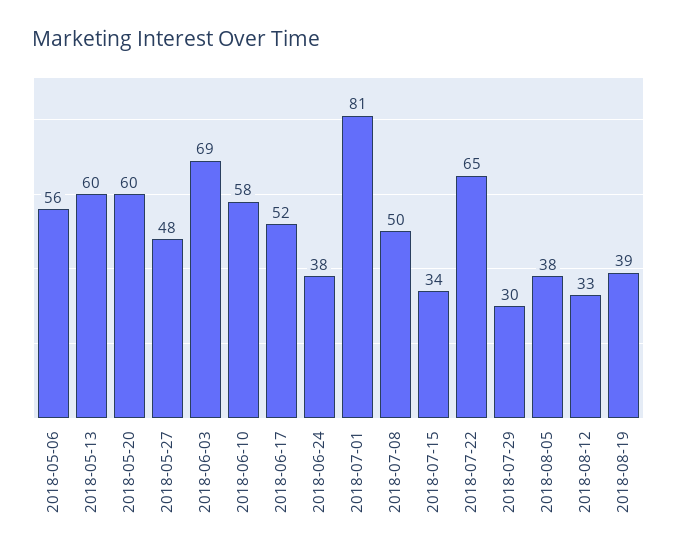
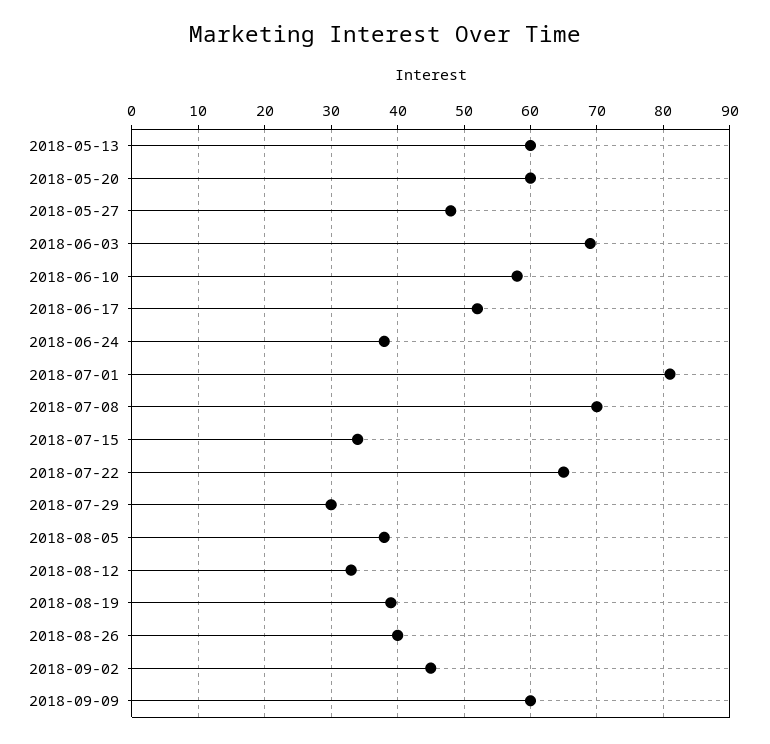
2018-05-06: 56 -> none
2018-07-08: 50 -> 70
2018-08-26: none -> 40
2018-09-02: none -> 45
2018-09-09: none -> 60

